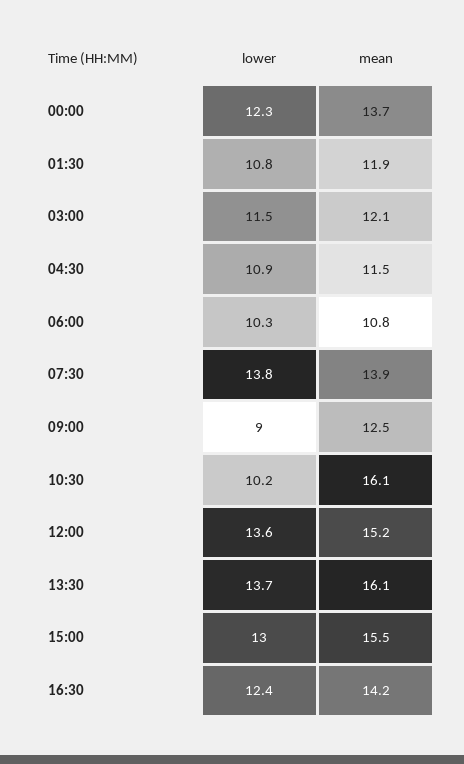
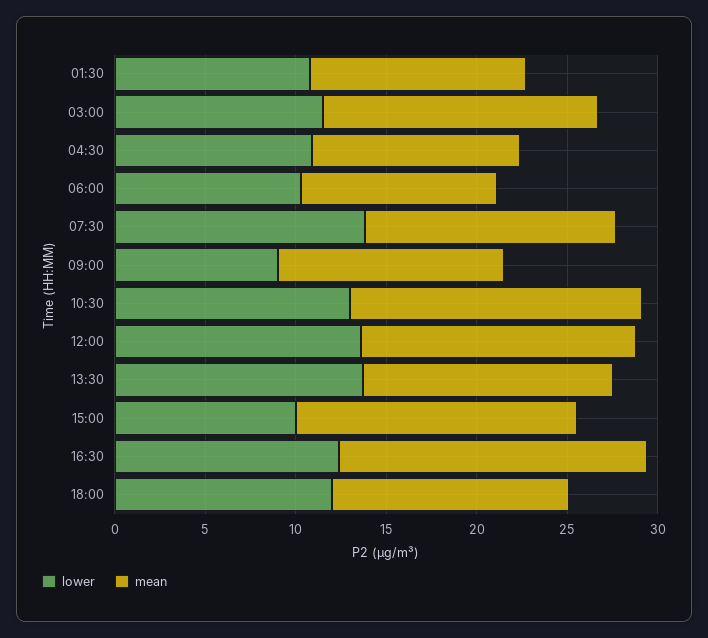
lower, 00:00: 12.3 -> none
mean, 00:00: 13.7 -> none
mean, 03:00: 12.1 -> 15
lower, 10:30: 10.2 -> 13
mean, 13:30: 16.1 -> 14
lower, 15:00: 13 -> 10
mean, 16:30: 14.2 -> 17
lower, 18:00: none -> 12
mean, 18:00: none -> 13

